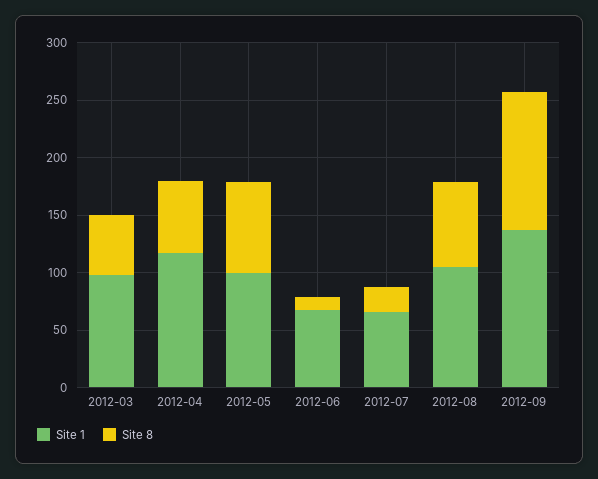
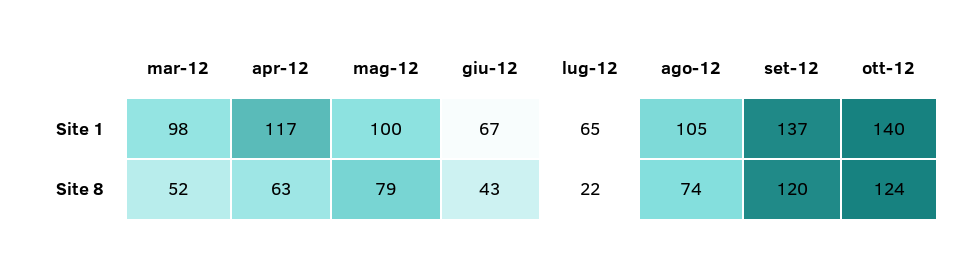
Site 8, 2012-06: 10 -> 43
Site 1, ott-12: none -> 140
Site 8, ott-12: none -> 124

